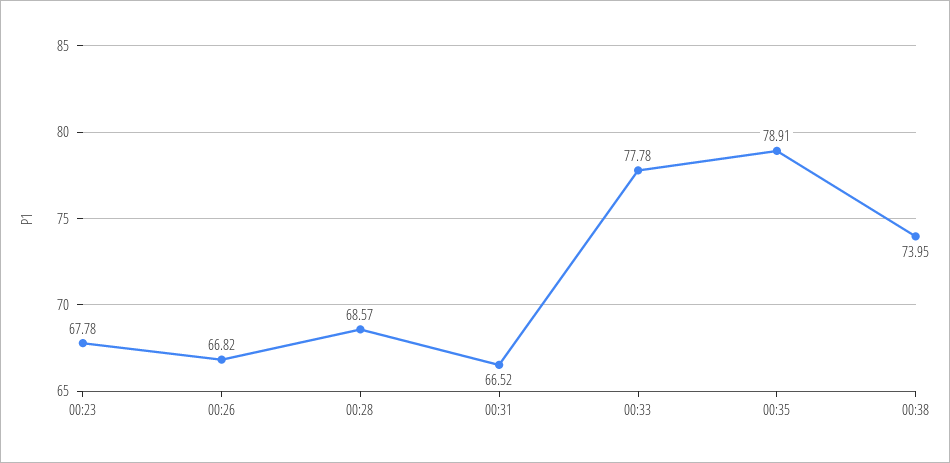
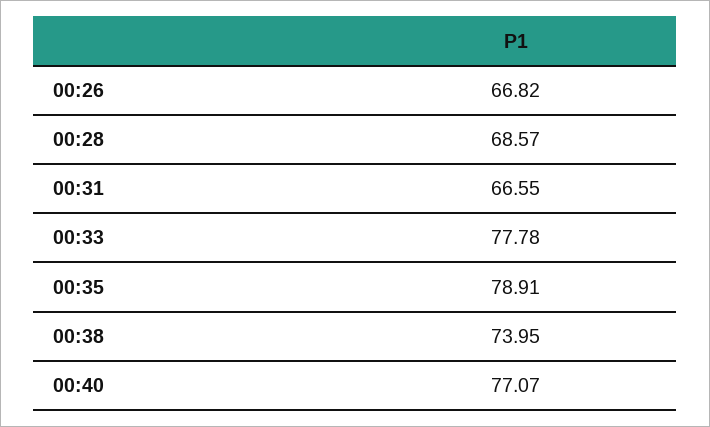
00:23: 67.78 -> none
00:31: 66.52 -> 66.55
00:40: none -> 77.07

